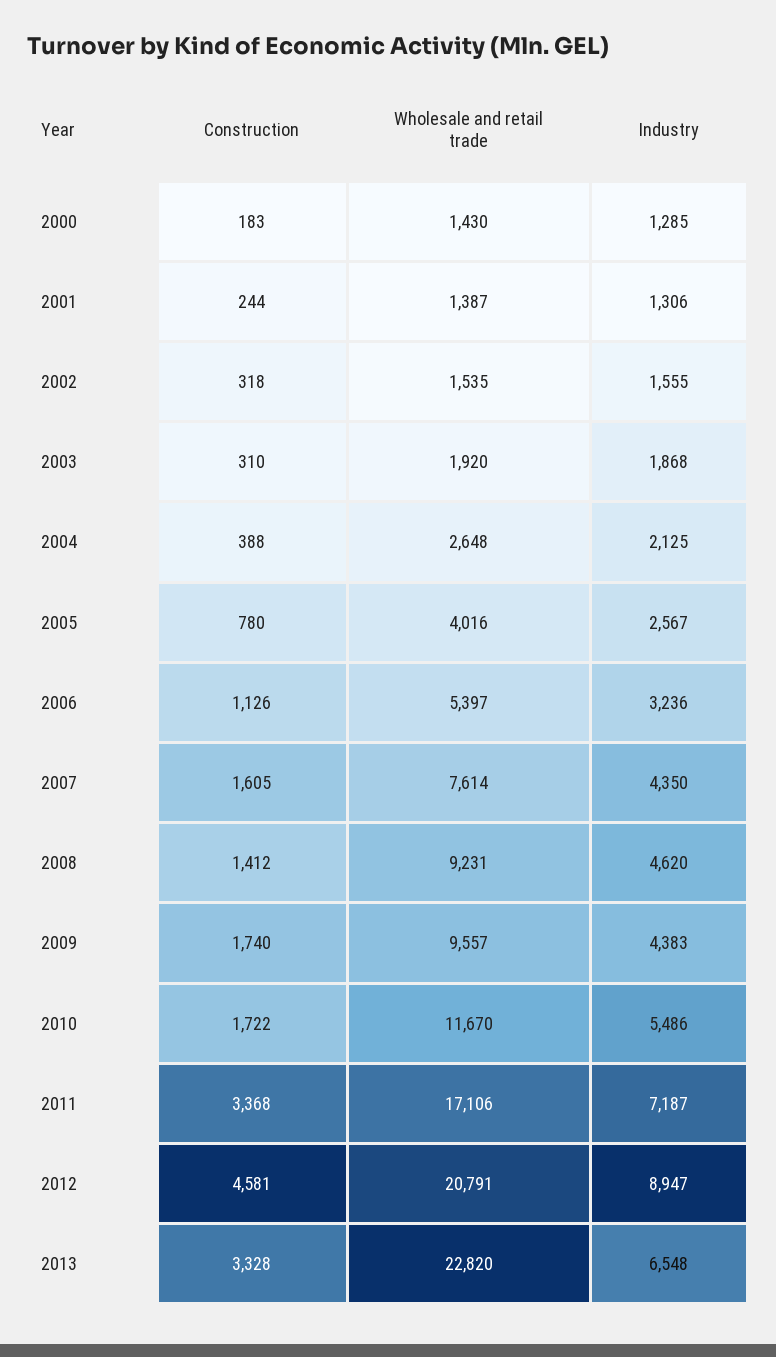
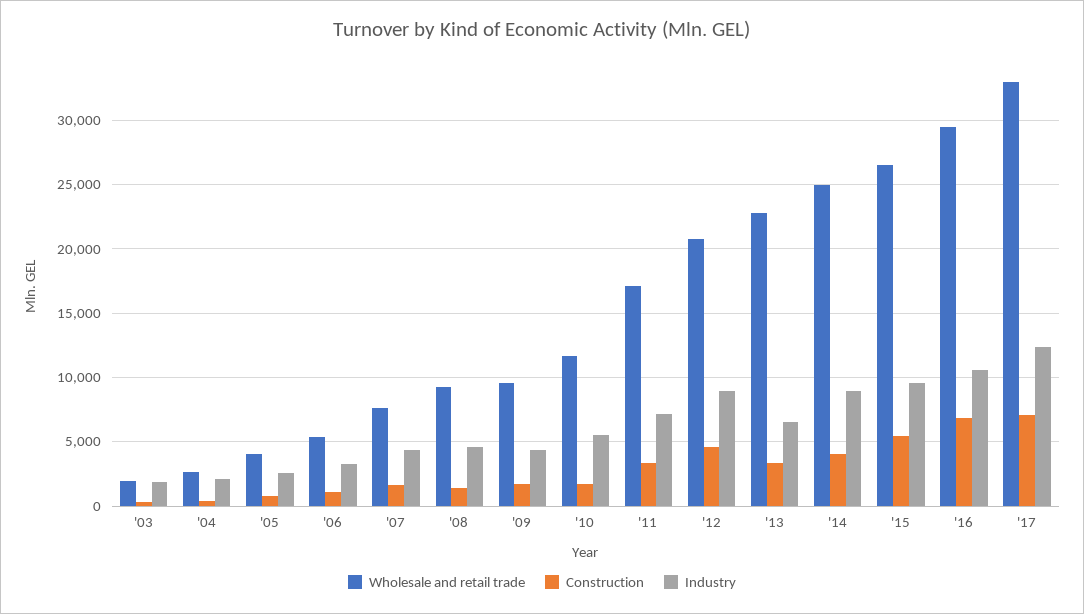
Construction, 2000: 183 -> none
Wholesale and retail trade, 2000: 1430 -> none
Industry, 2000: 1285 -> none
Construction, 2001: 244 -> none
Wholesale and retail trade, 2001: 1387 -> none
Industry, 2001: 1306 -> none
Construction, 2002: 318 -> none
Wholesale and retail trade, 2002: 1535 -> none
Industry, 2002: 1555 -> none
Wholesale and retail trade, '14: none -> 25000
Construction, '14: none -> 4000
Industry, '14: none -> 9000
Wholesale and retail trade, '15: none -> 26500
Construction, '15: none -> 5500
Industry, '15: none -> 9500
Wholesale and retail trade, '16: none -> 29500
Construction, '16: none -> 7000
Industry, '16: none -> 10500
Wholesale and retail trade, '17: none -> 33000
Construction, '17: none -> 7000
Industry, '17: none -> 12500

